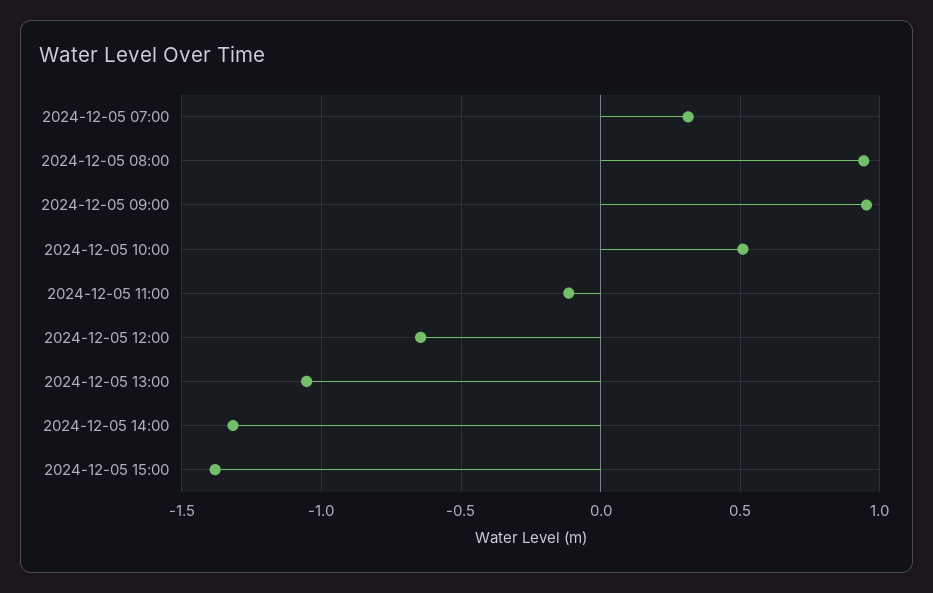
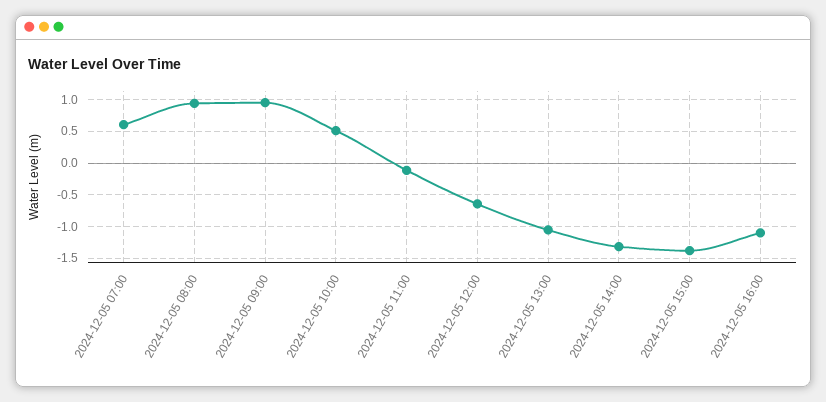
2024-12-05 07:00: 0.3 -> 0.6
2024-12-05 16:00: none -> -1.1

